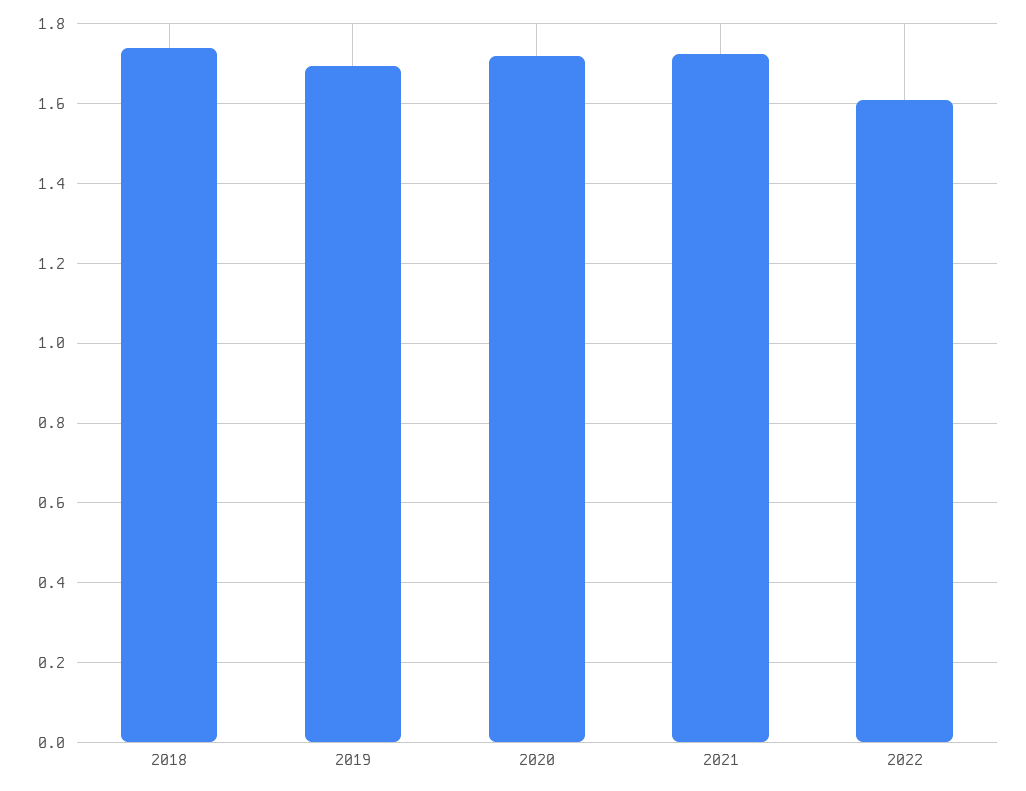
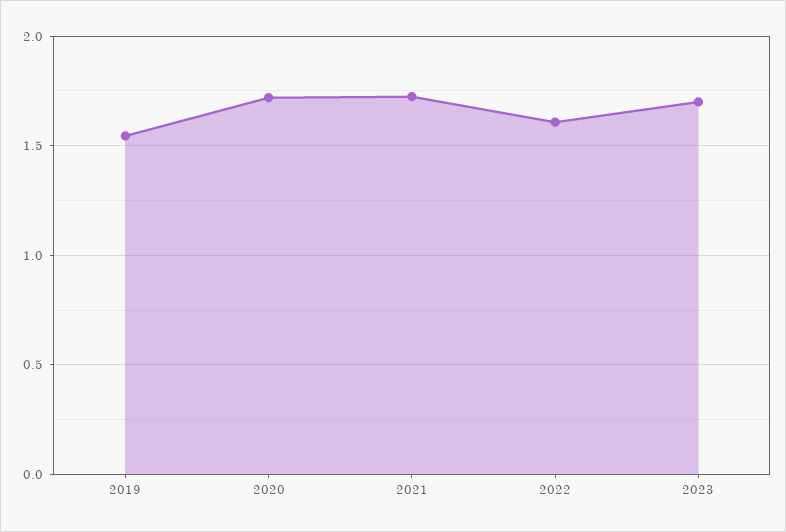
2018: 1.74 -> none
2019: 1.7 -> 1.55
2023: none -> 1.7

